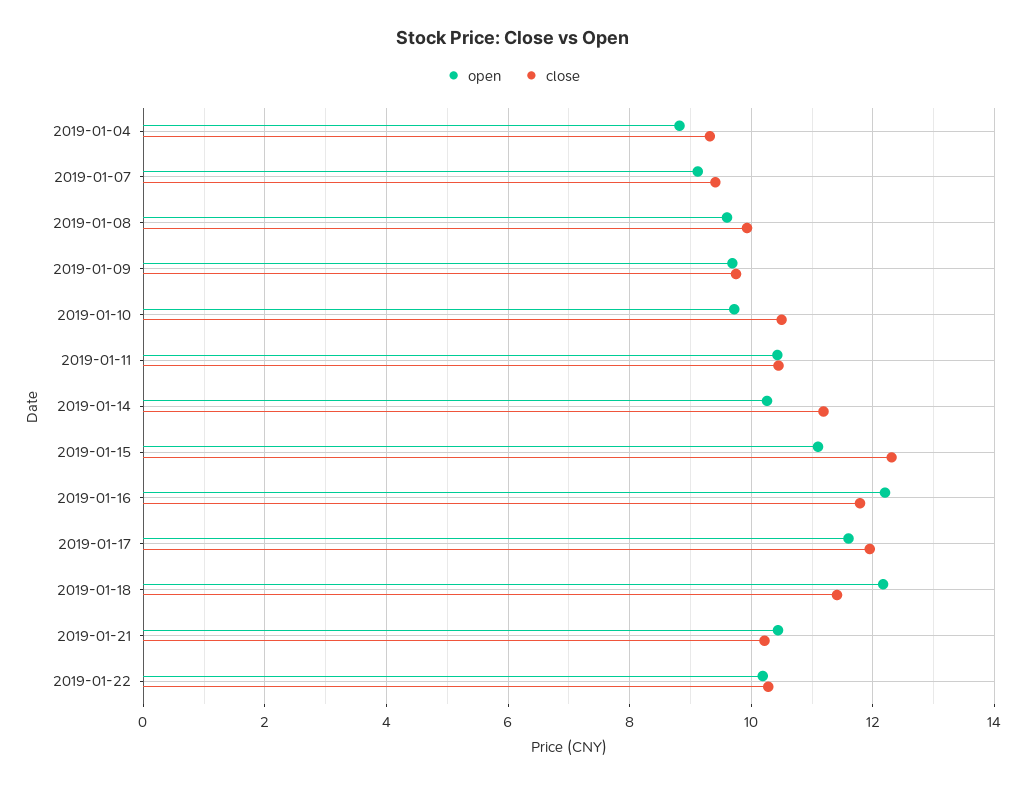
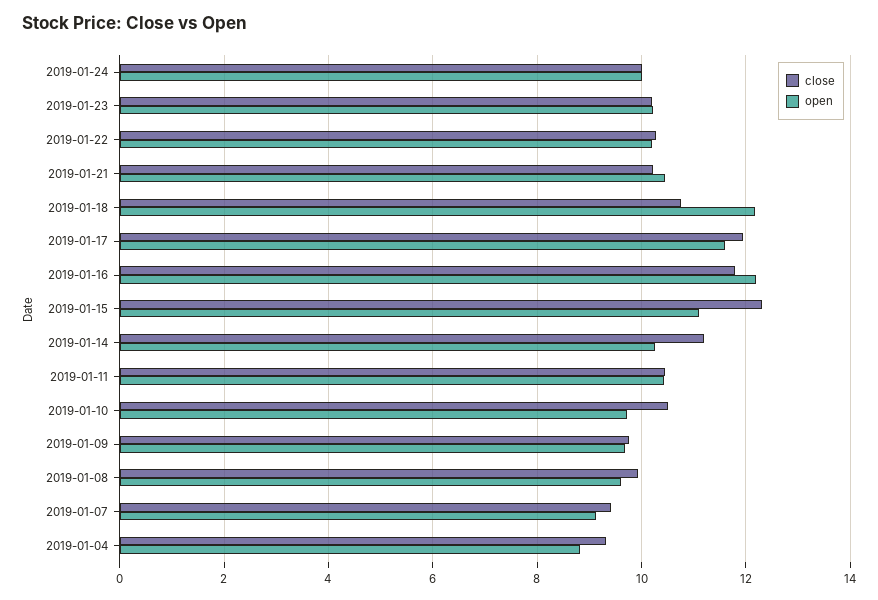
close, 2019-01-18: 11.4 -> 10.8
close, 2019-01-24: none -> 10
open, 2019-01-24: none -> 10
close, 2019-01-23: none -> 10.2
open, 2019-01-23: none -> 10.2

